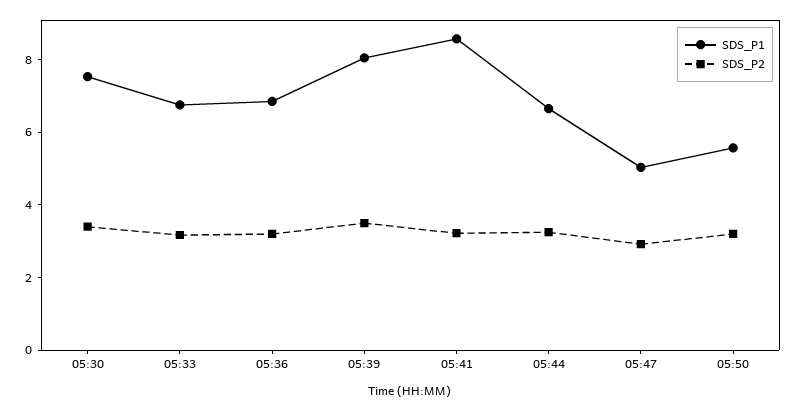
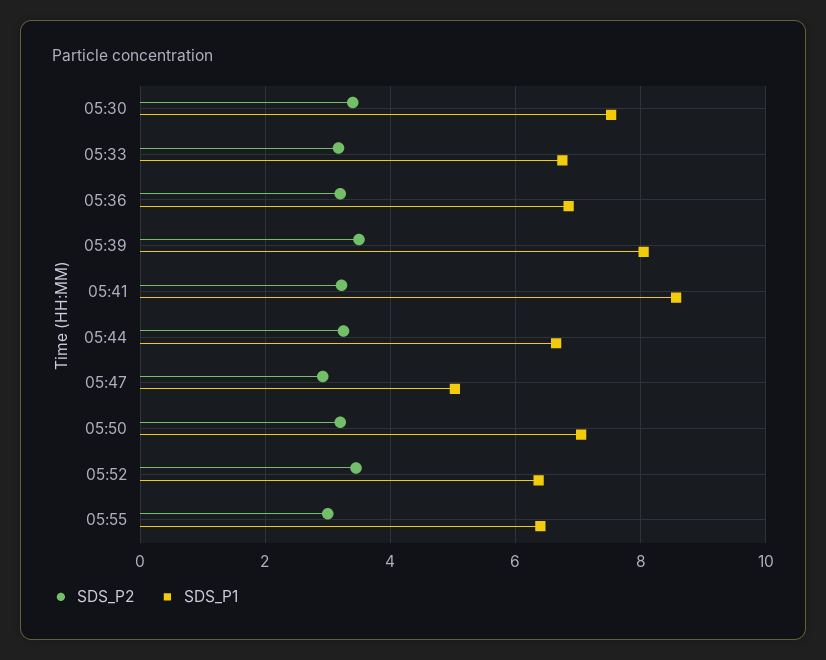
SDS_P1, 05:50: 5.5 -> 7
SDS_P2, 05:52: none -> 3.4
SDS_P1, 05:52: none -> 6.4
SDS_P2, 05:55: none -> 3
SDS_P1, 05:55: none -> 6.4

